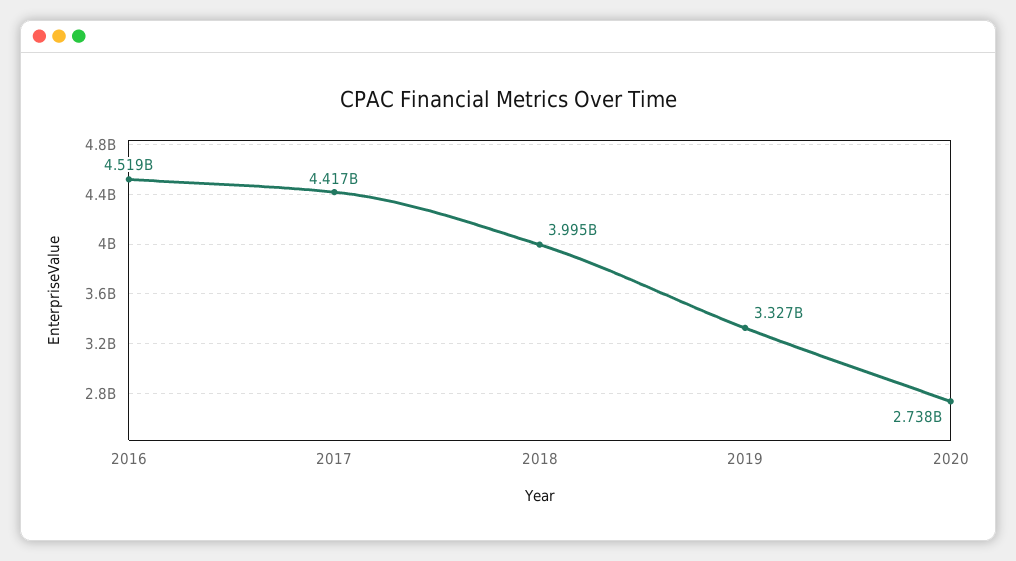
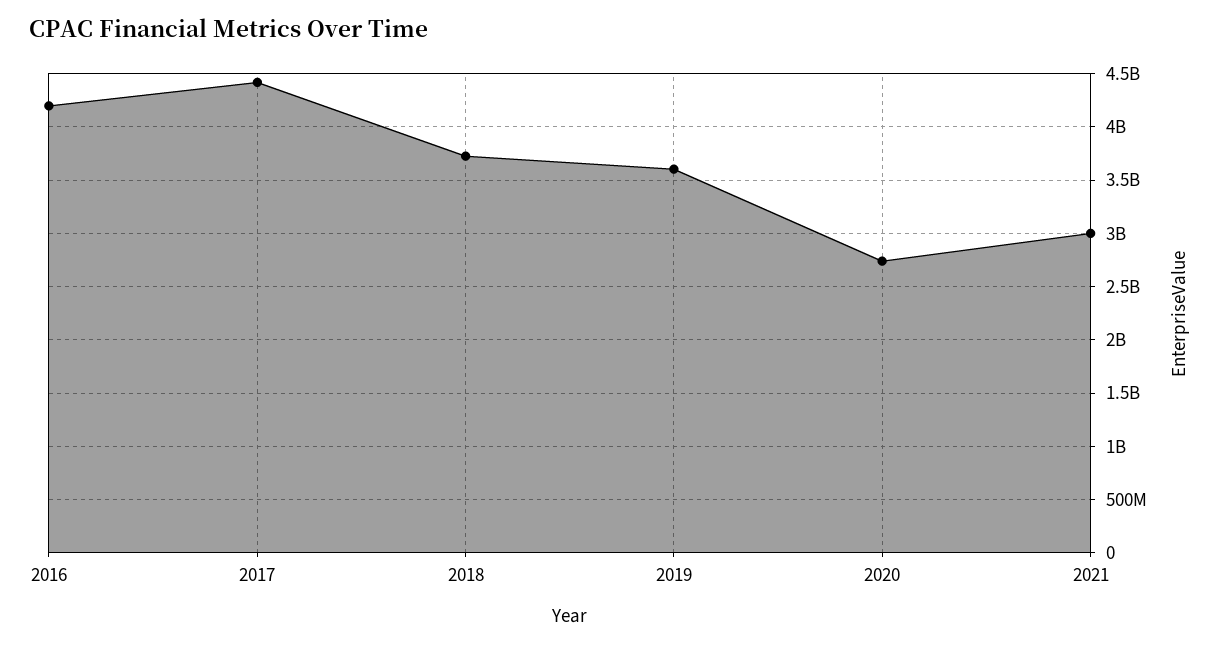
2016: 4519000000 -> 4200000000
2018: 3995000000 -> 3700000000
2019: 3327000000 -> 3600000000
2021: none -> 3000000000

